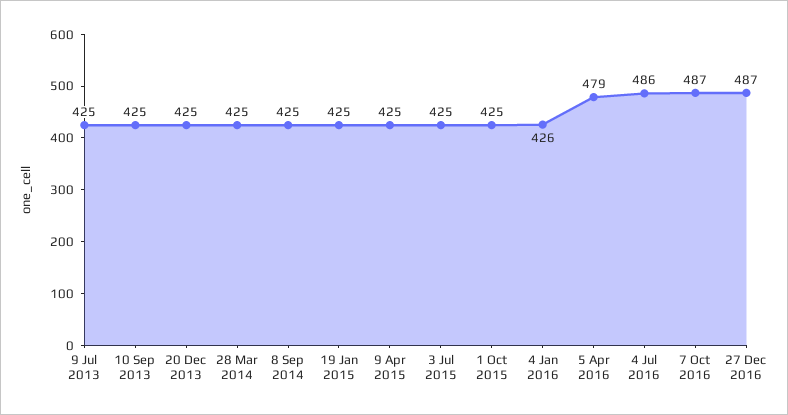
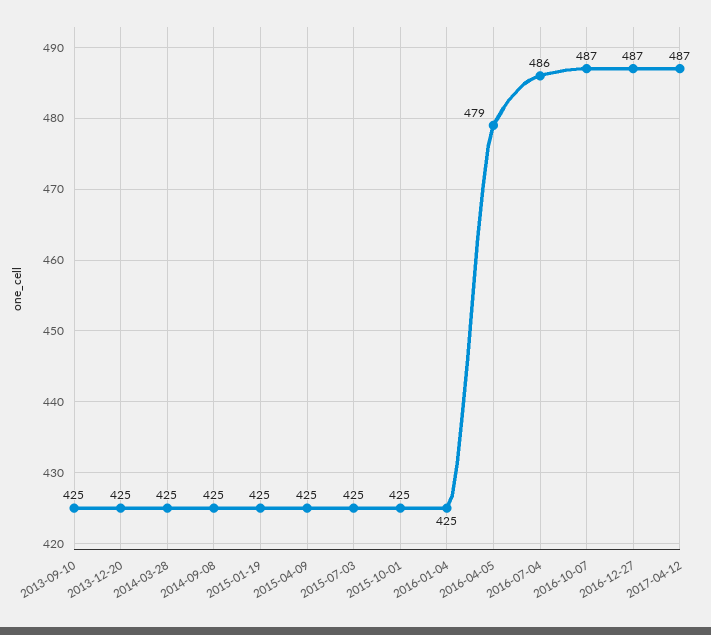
9 Jul 2013: 425 -> none
4 Jan 2016: 426 -> 425
2017-04-12: none -> 487

